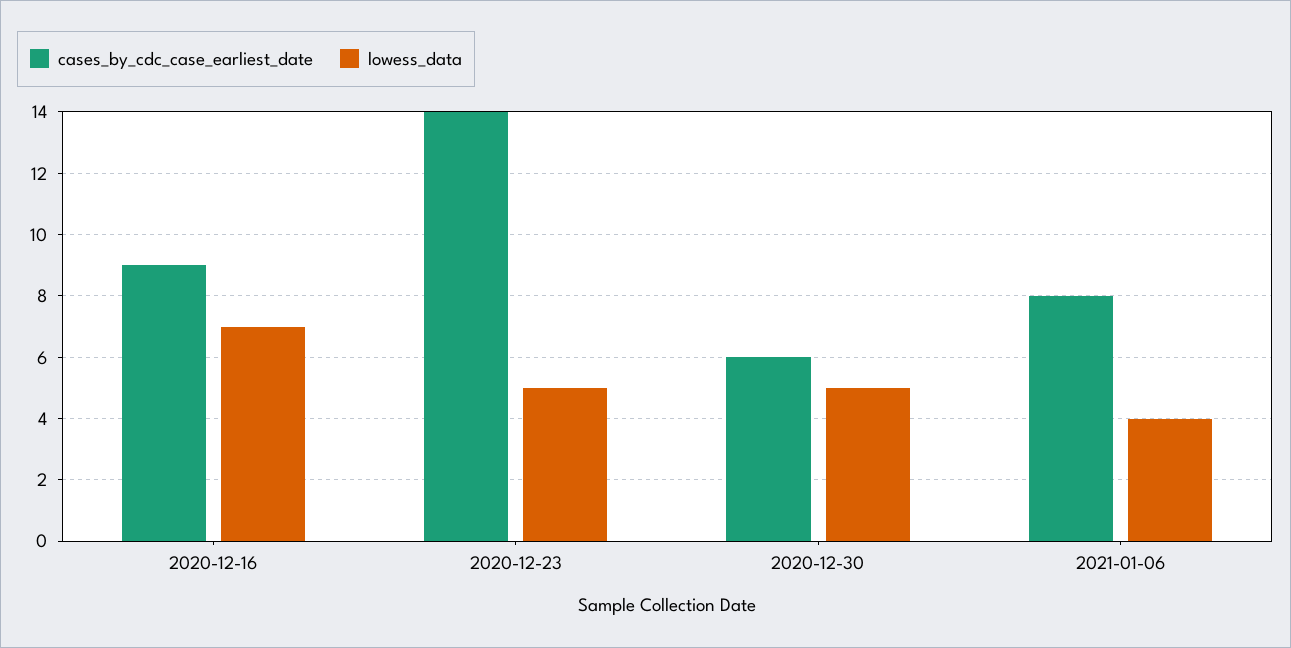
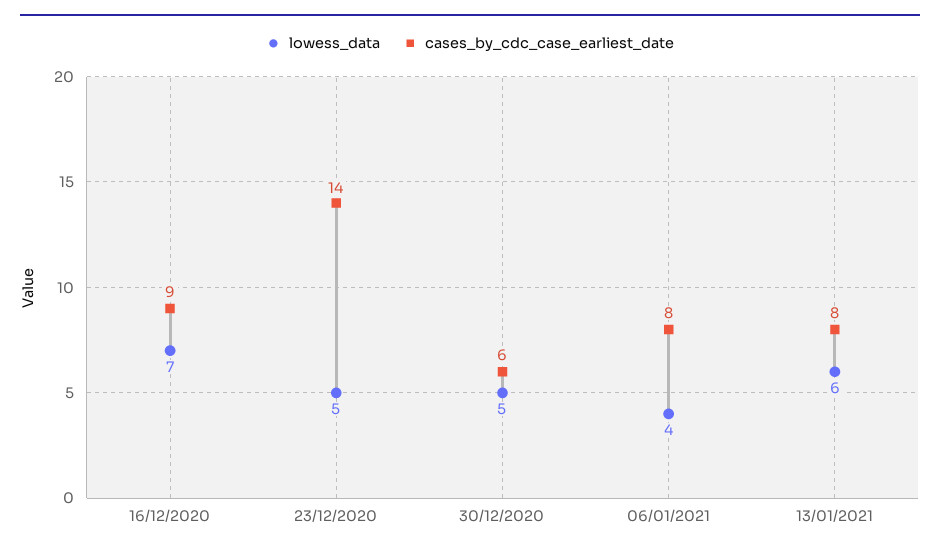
lowess_data, 13/01/2021: none -> 6
cases_by_cdc_case_earliest_date, 13/01/2021: none -> 8

